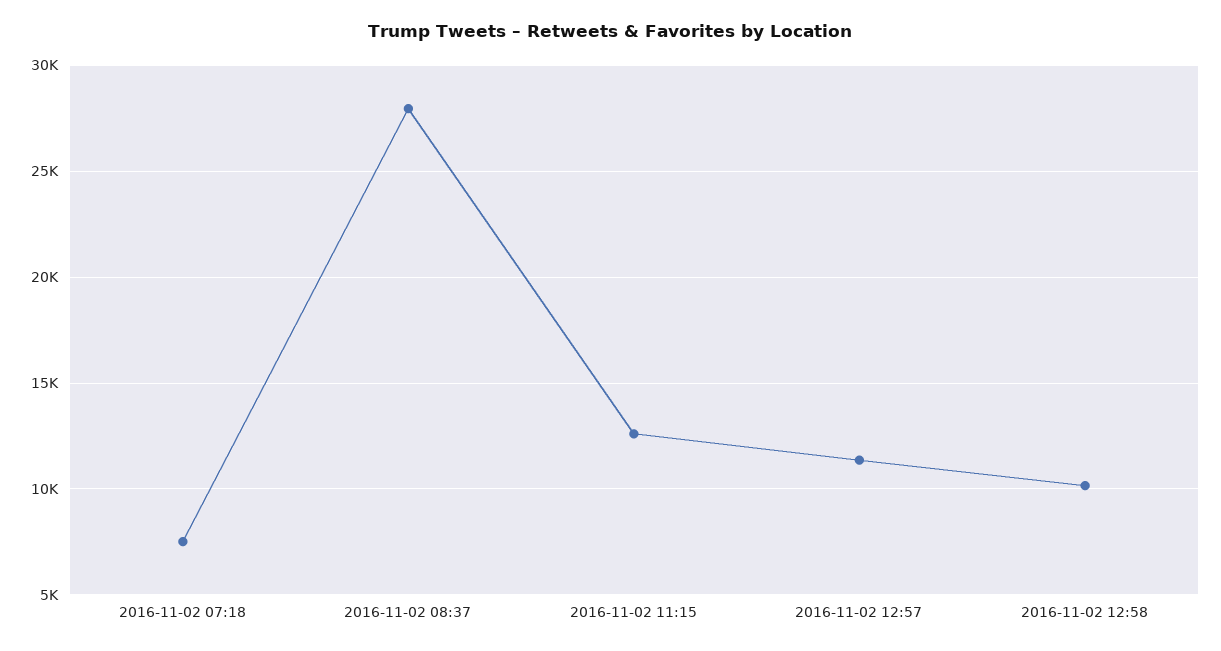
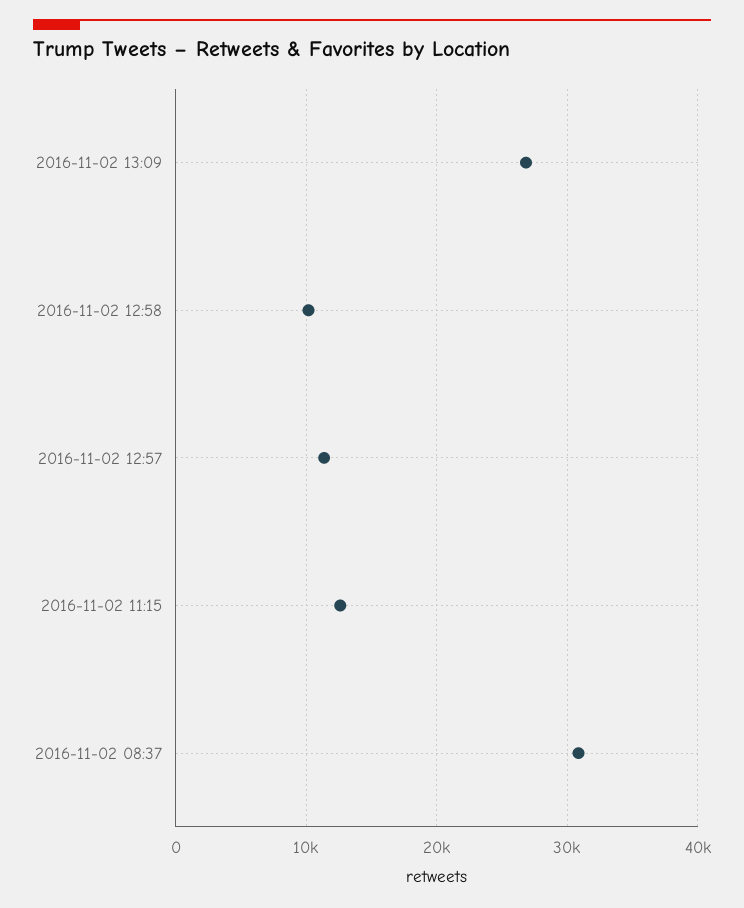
2016-11-02 07:18: 7500 -> none
2016-11-02 08:37: 28000 -> 31000
2016-11-02 13:09: none -> 27000

